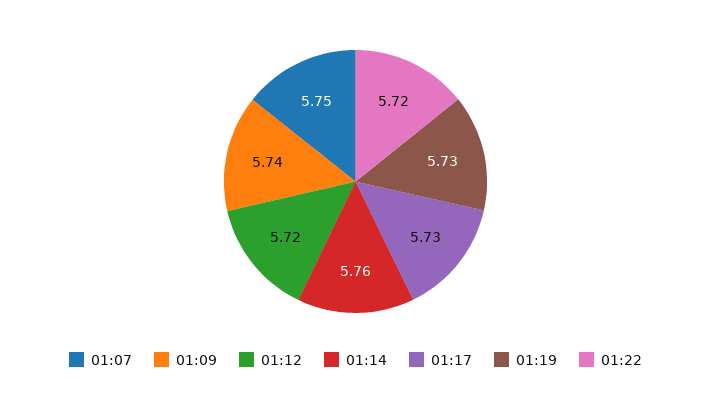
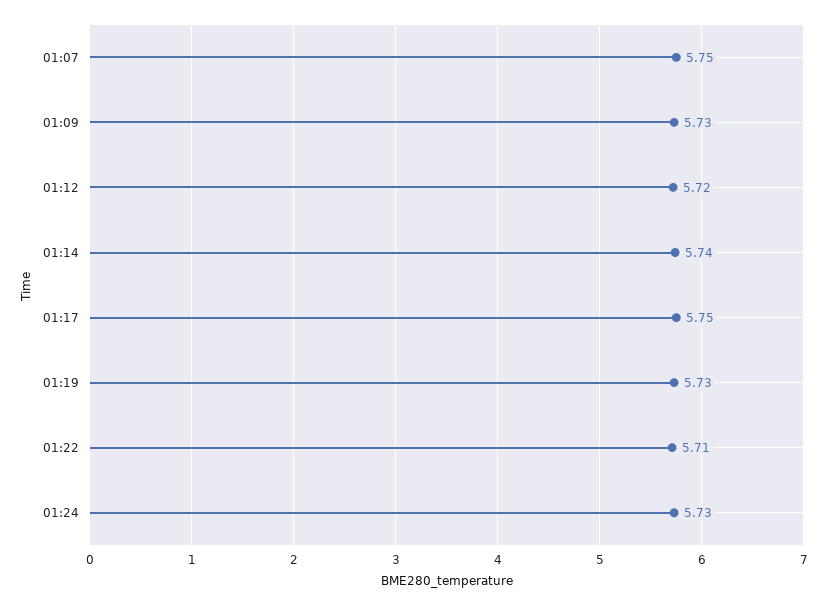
01:09: 5.74 -> 5.73
01:14: 5.76 -> 5.74
01:17: 5.73 -> 5.75
01:22: 5.72 -> 5.71
01:24: none -> 5.73

